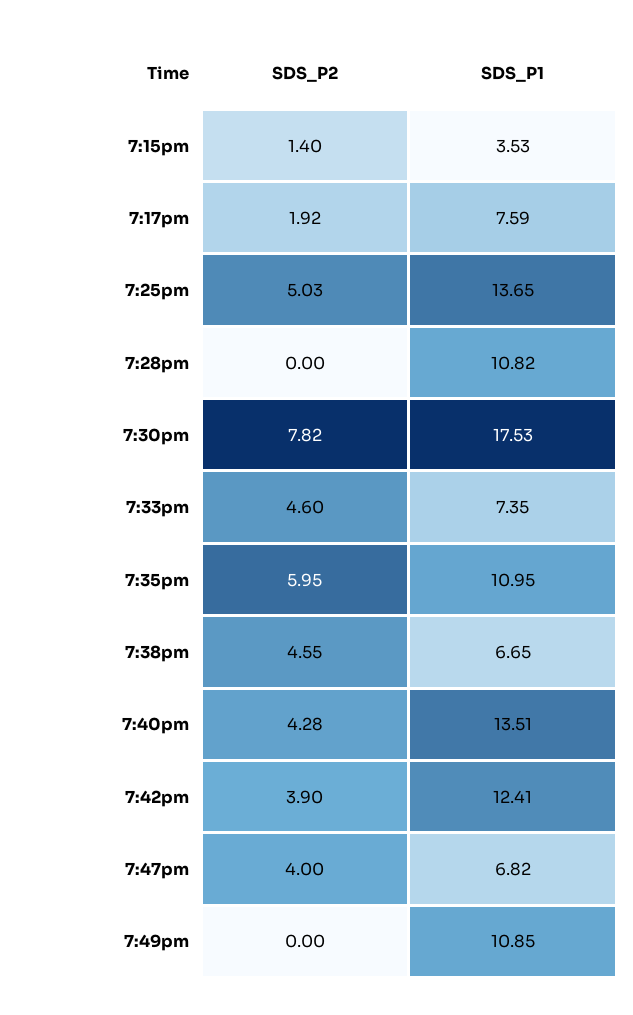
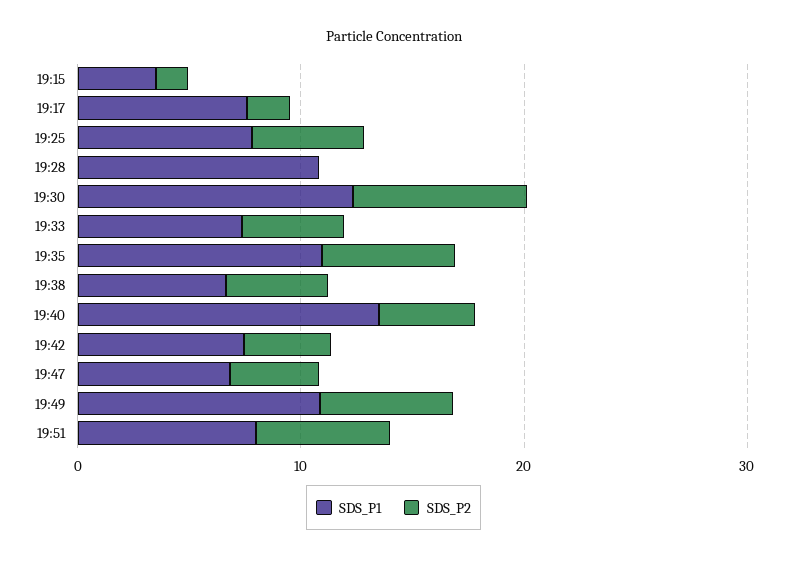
SDS_P1, 7:25pm: 13.65 -> 8
SDS_P1, 7:30pm: 17.53 -> 12
SDS_P1, 7:42pm: 12.41 -> 8
SDS_P2, 7:49pm: 0 -> 6
SDS_P1, 19:51: none -> 8
SDS_P2, 19:51: none -> 6

